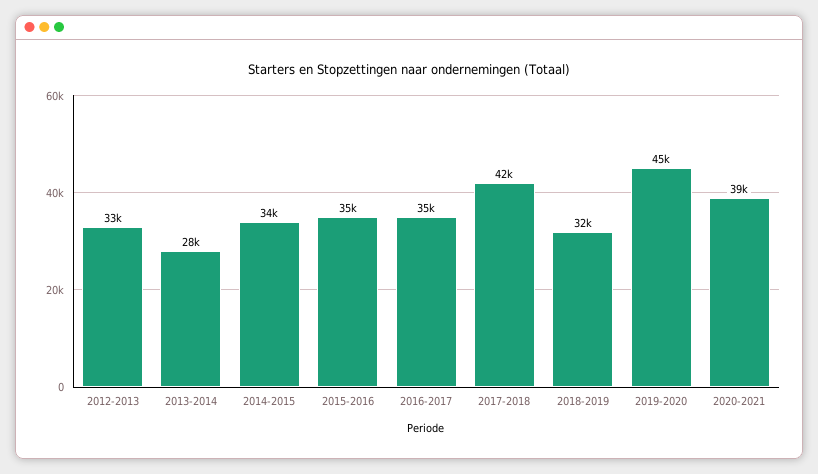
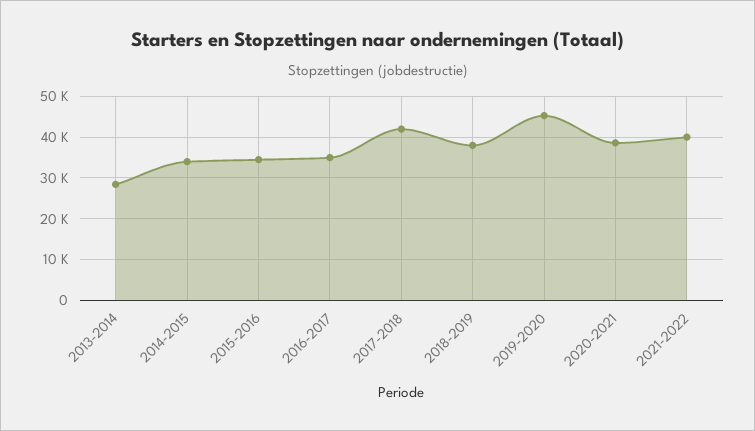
2012-2013: 33000 -> none
2018-2019: 32000 -> 38000
2021-2022: none -> 40000

